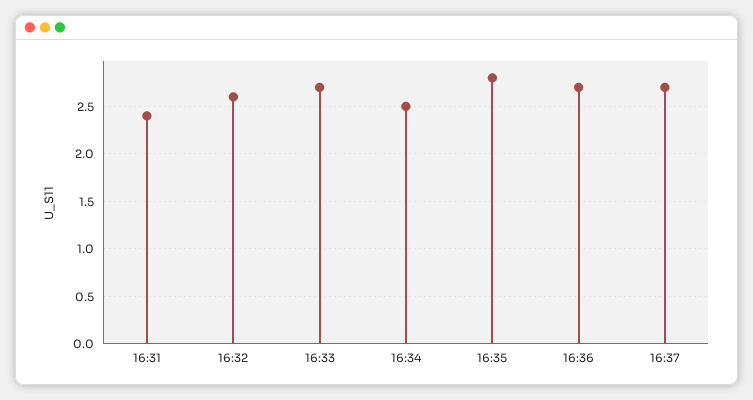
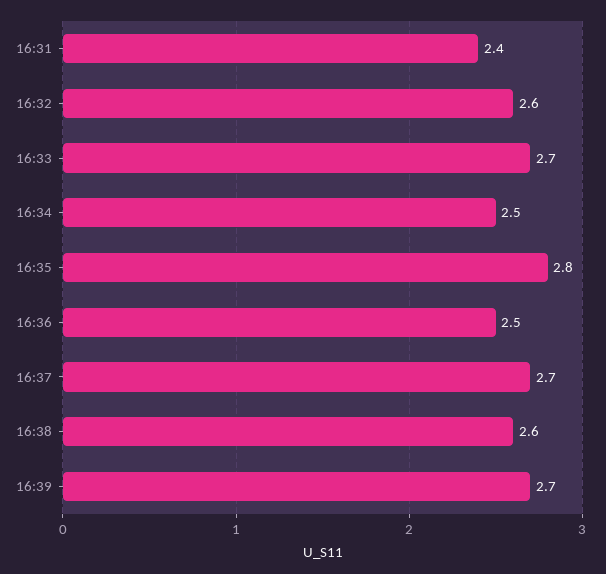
16:36: 2.7 -> 2.5
16:38: none -> 2.6
16:39: none -> 2.7

